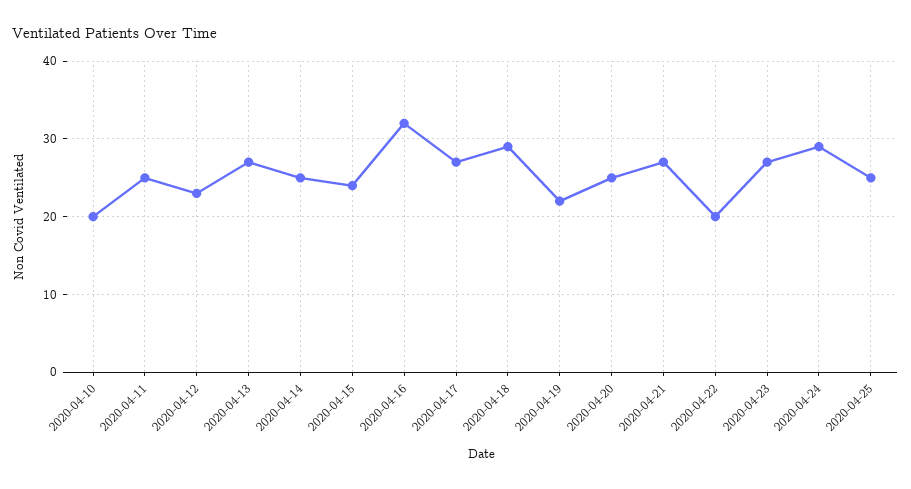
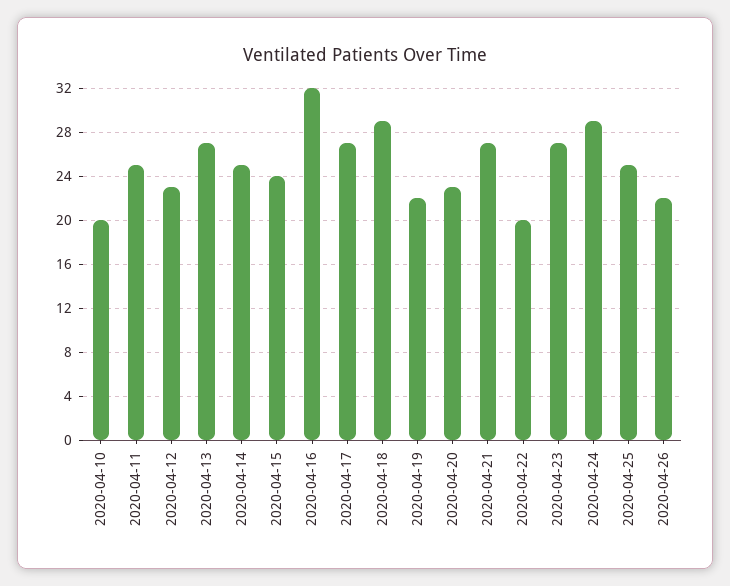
2020-04-20: 25 -> 23
2020-04-26: none -> 22

